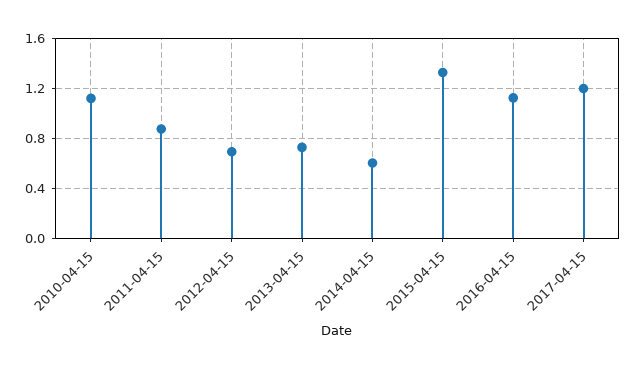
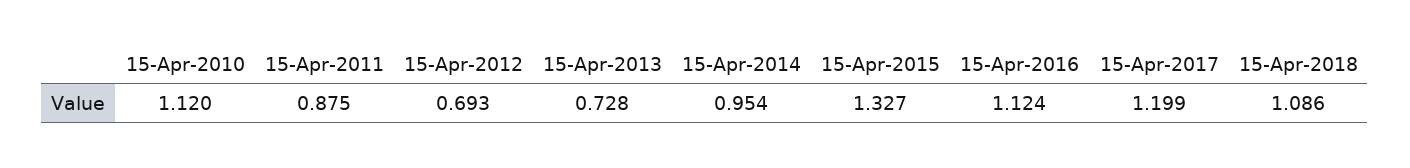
2014-04-15: 0.6 -> 0.954
15-Apr-2018: none -> 1.086

